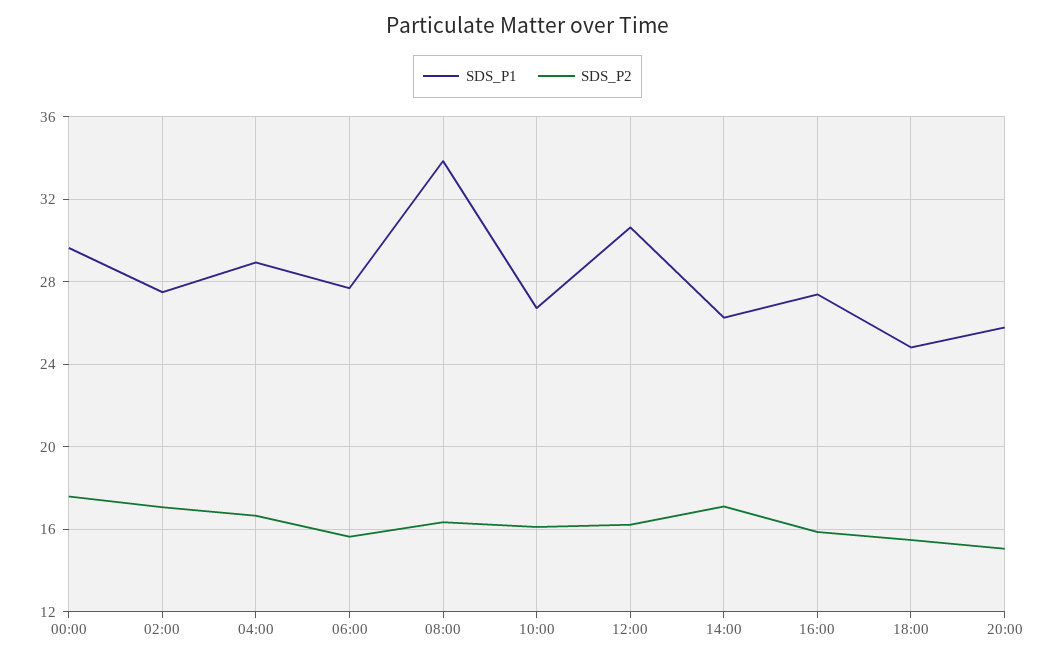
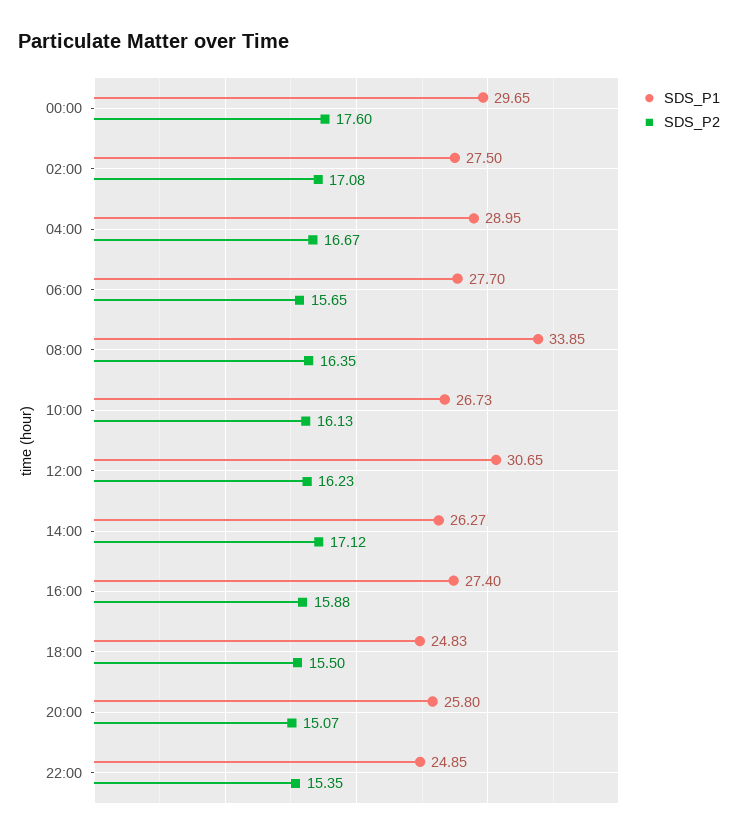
SDS_P1, 22:00: none -> 24.85
SDS_P2, 22:00: none -> 15.35

